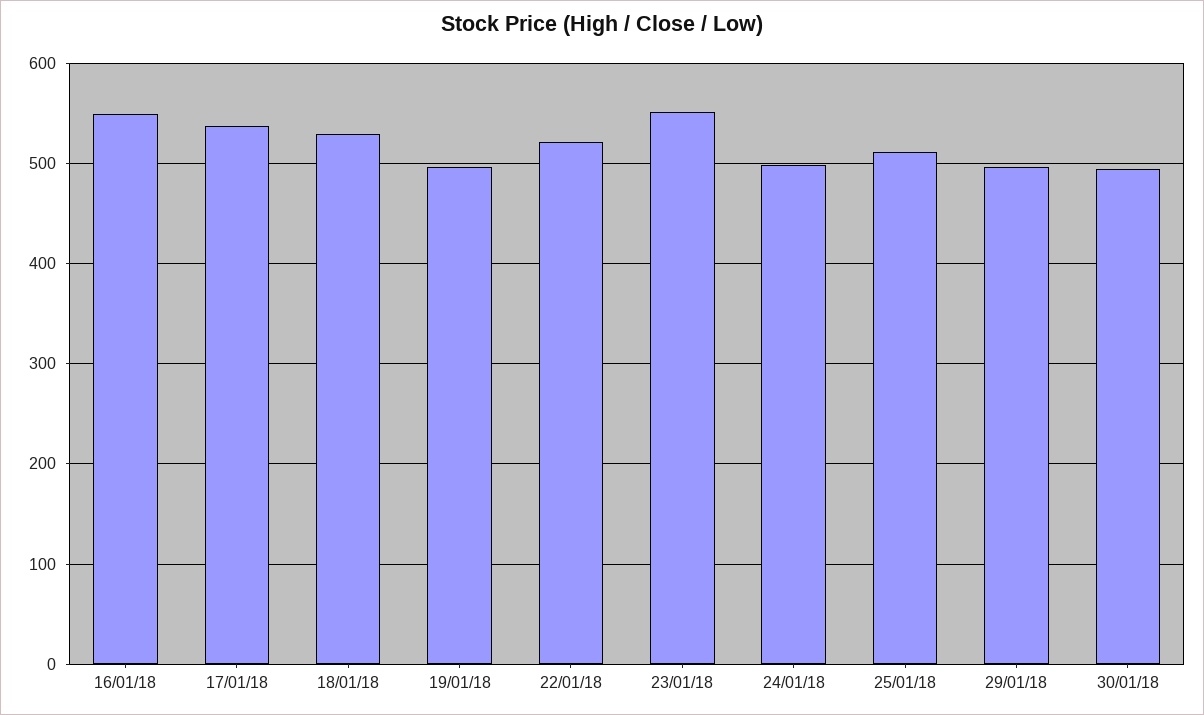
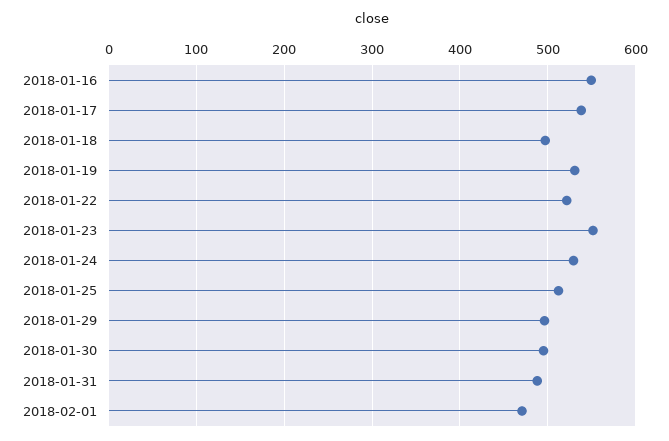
18/01/18: 530 -> 500
19/01/18: 500 -> 530
24/01/18: 500 -> 530
2018-01-31: none -> 490
2018-02-01: none -> 470

